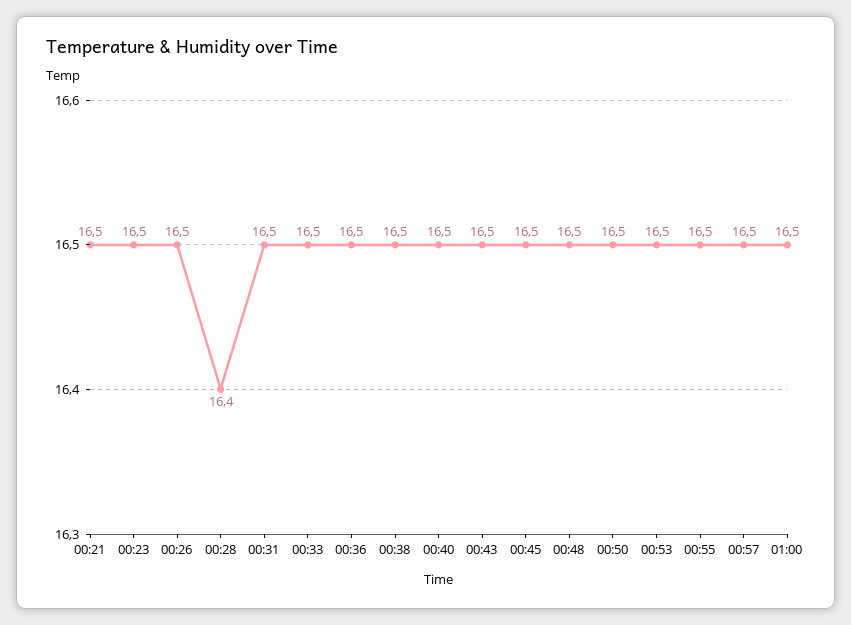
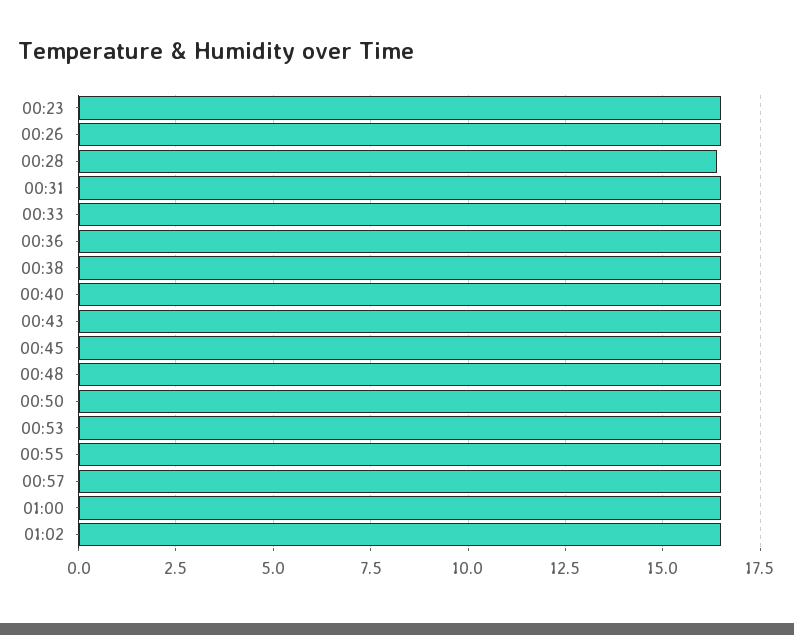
00:21: 16.5 -> none
01:02: none -> 16.5

